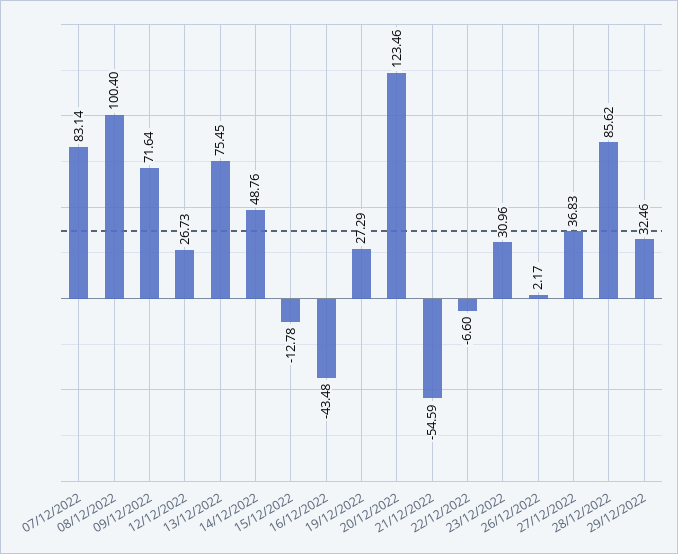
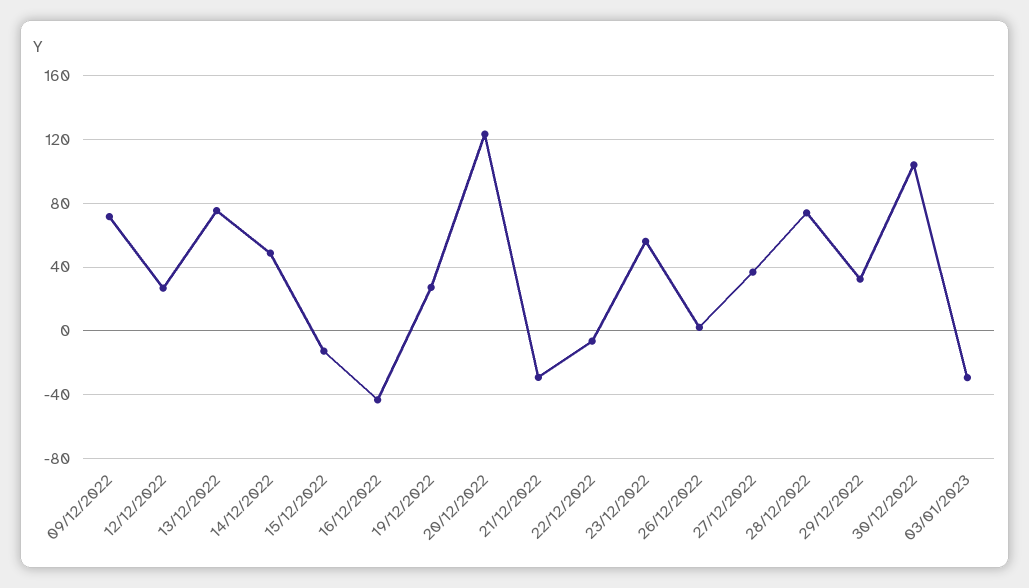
07/12/2022: 83.14 -> none
08/12/2022: 100.4 -> none
21/12/2022: -54.59 -> -30
23/12/2022: 30.96 -> 55
28/12/2022: 85.62 -> 75
30/12/2022: none -> 105
03/01/2023: none -> -30

